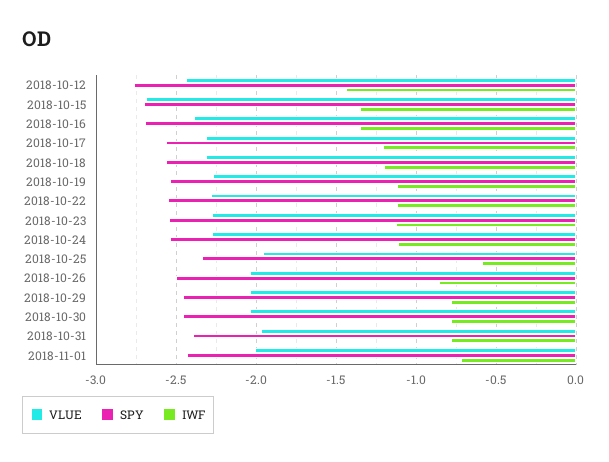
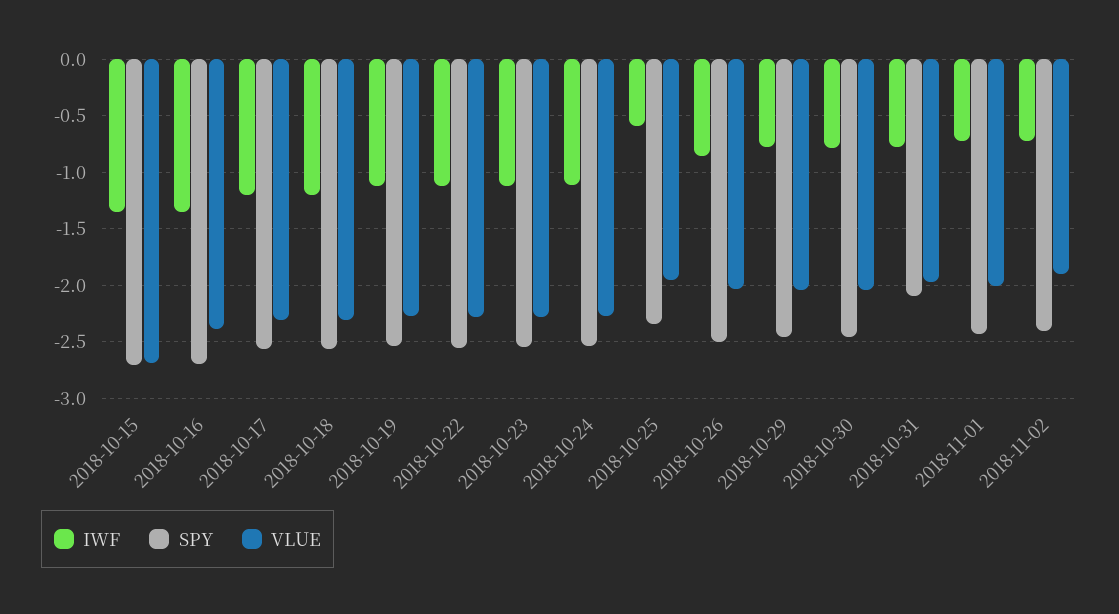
VLUE, 2018-10-12: -2.45 -> none
SPY, 2018-10-12: -2.75 -> none
IWF, 2018-10-12: -1.45 -> none
SPY, 2018-10-31: -2.4 -> -2.1
IWF, 2018-11-02: none -> -0.7
SPY, 2018-11-02: none -> -2.4
VLUE, 2018-11-02: none -> -1.9

